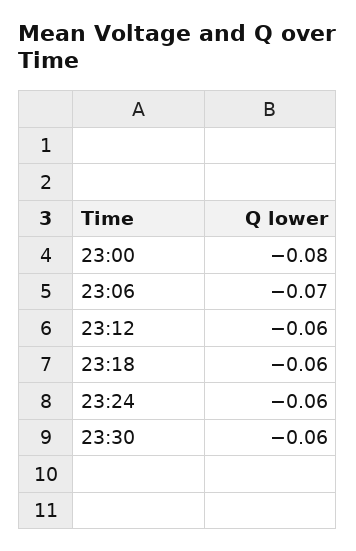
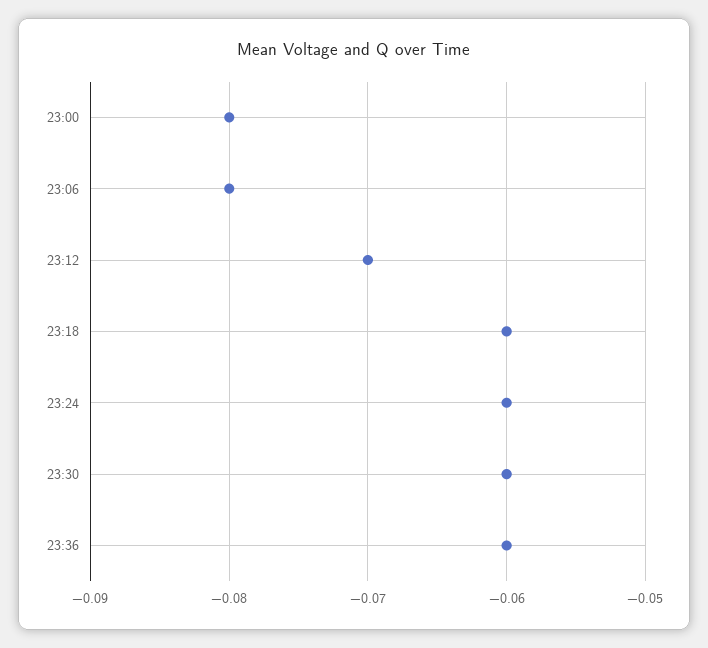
23:06: -0.07 -> -0.08
23:12: -0.06 -> -0.07
23:36: none -> -0.06

